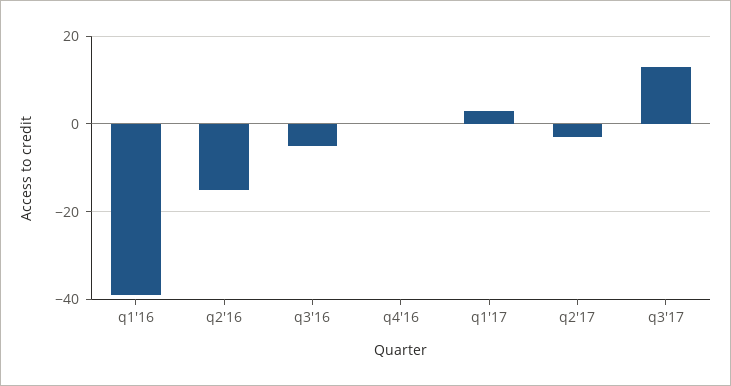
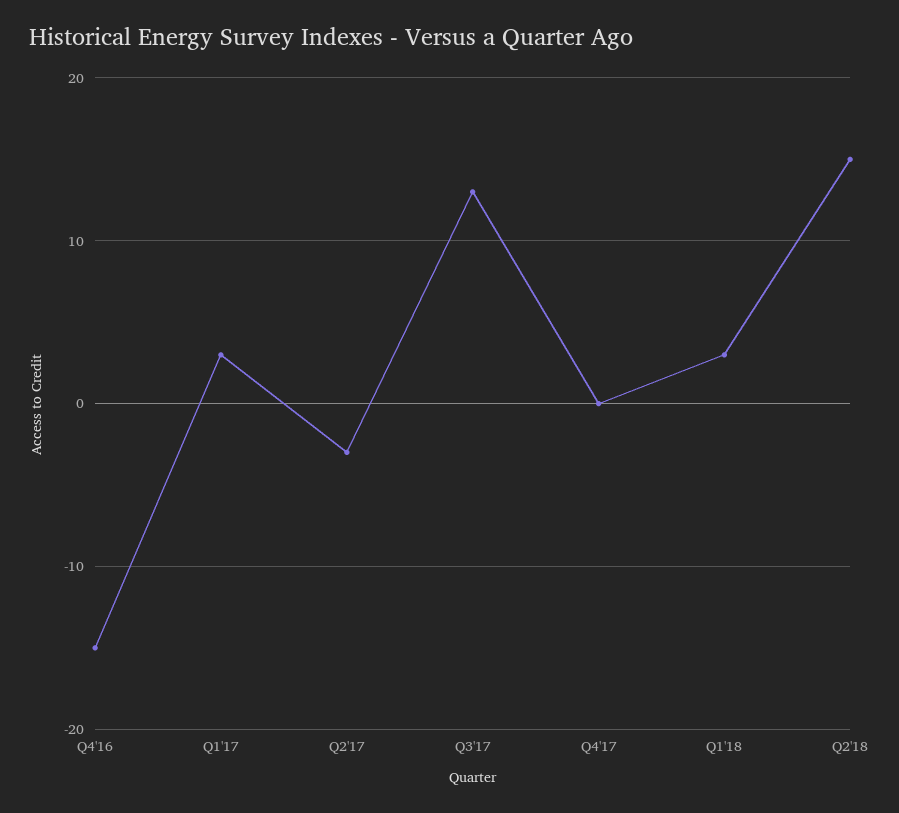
q1'16: -40 -> none
q2'16: -15 -> none
q3'16: -5 -> none
q4'16: 0 -> -15
Q4'17: none -> 0
Q1'18: none -> 3
Q2'18: none -> 15

